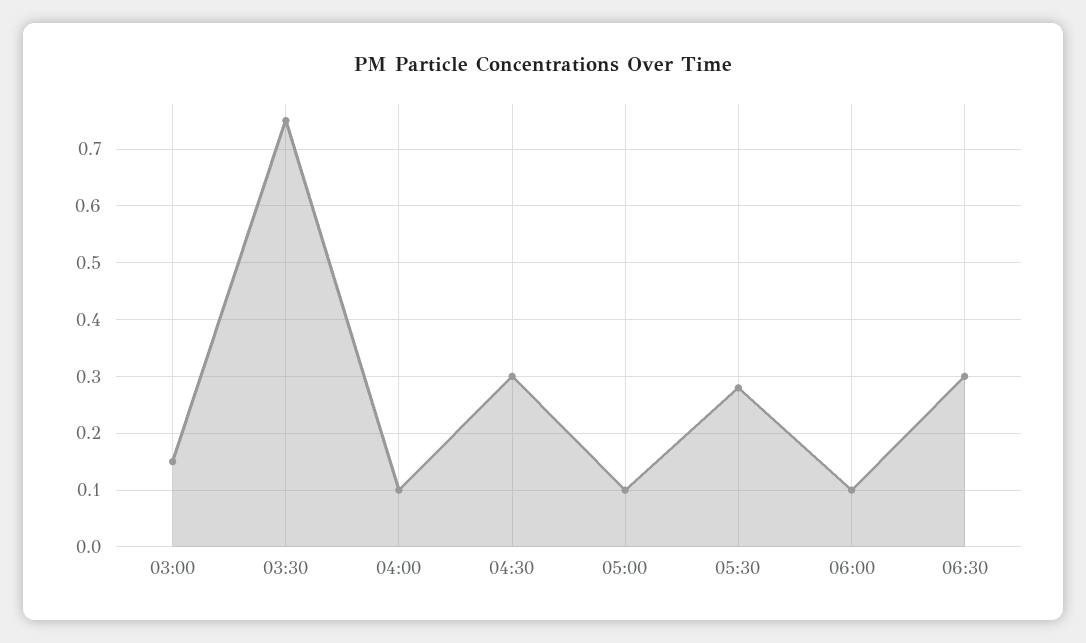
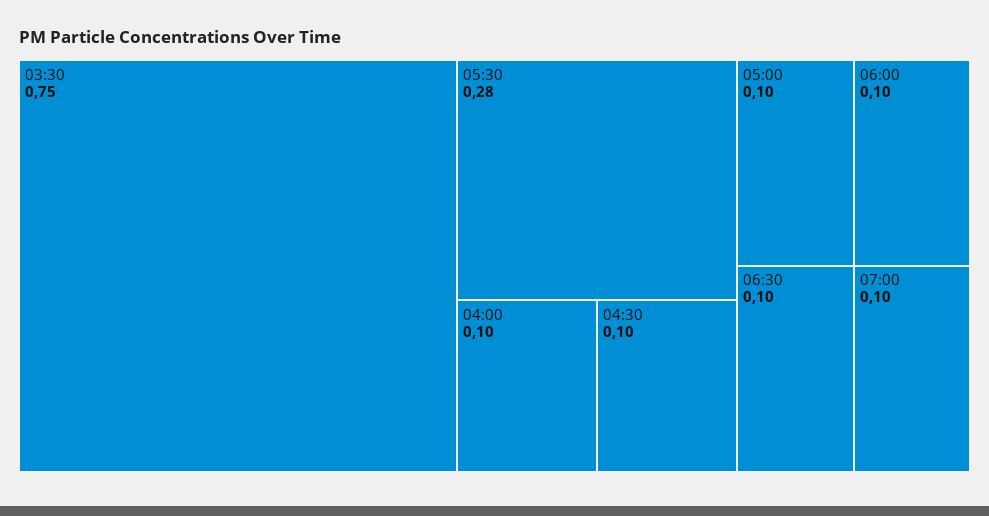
03:00: 0.15 -> none
04:30: 0.3 -> 0.1
06:30: 0.3 -> 0.1
07:00: none -> 0.1

